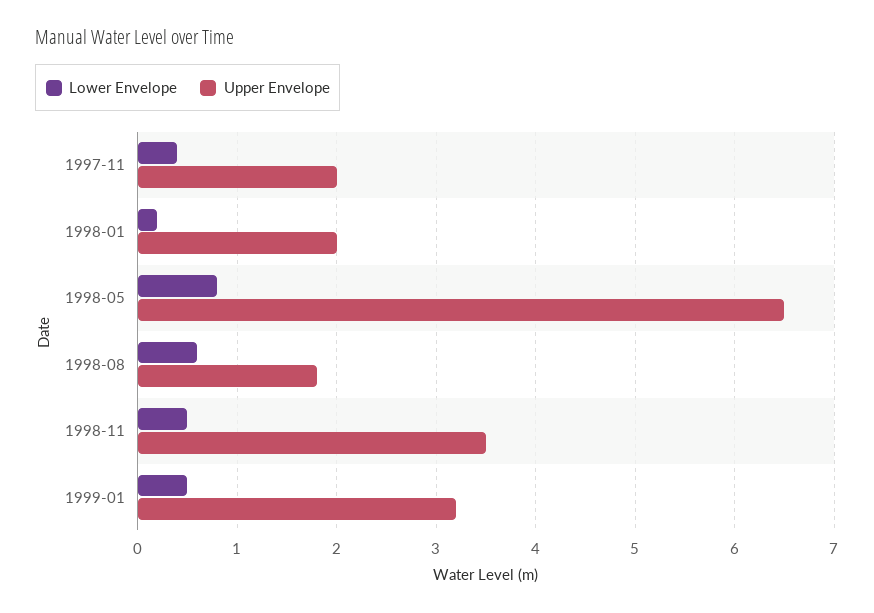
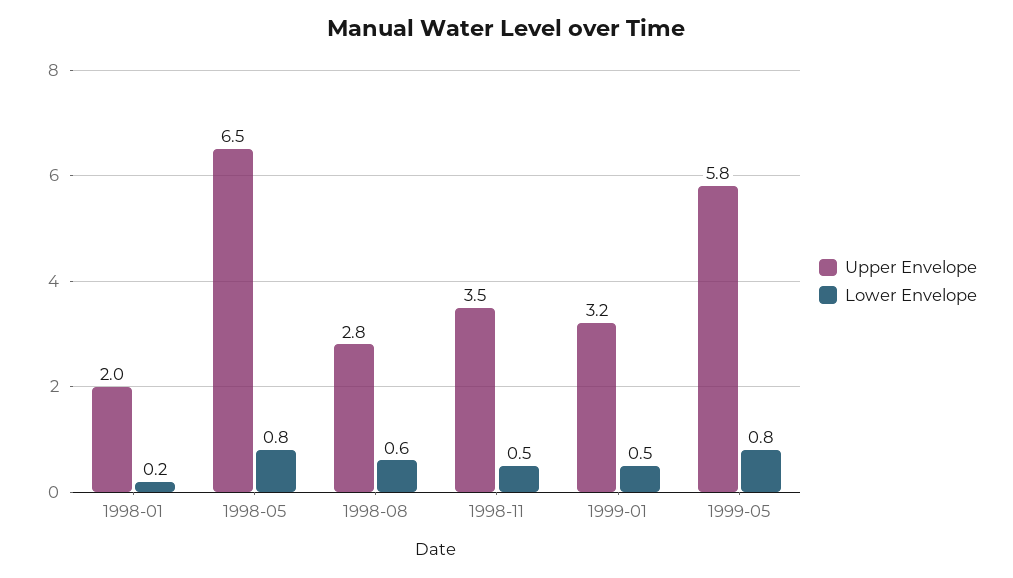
Lower Envelope, 1997-11: 0.4 -> none
Upper Envelope, 1997-11: 2 -> none
Upper Envelope, 1998-08: 1.8 -> 2.8
Upper Envelope, 1999-05: none -> 5.8
Lower Envelope, 1999-05: none -> 0.8

